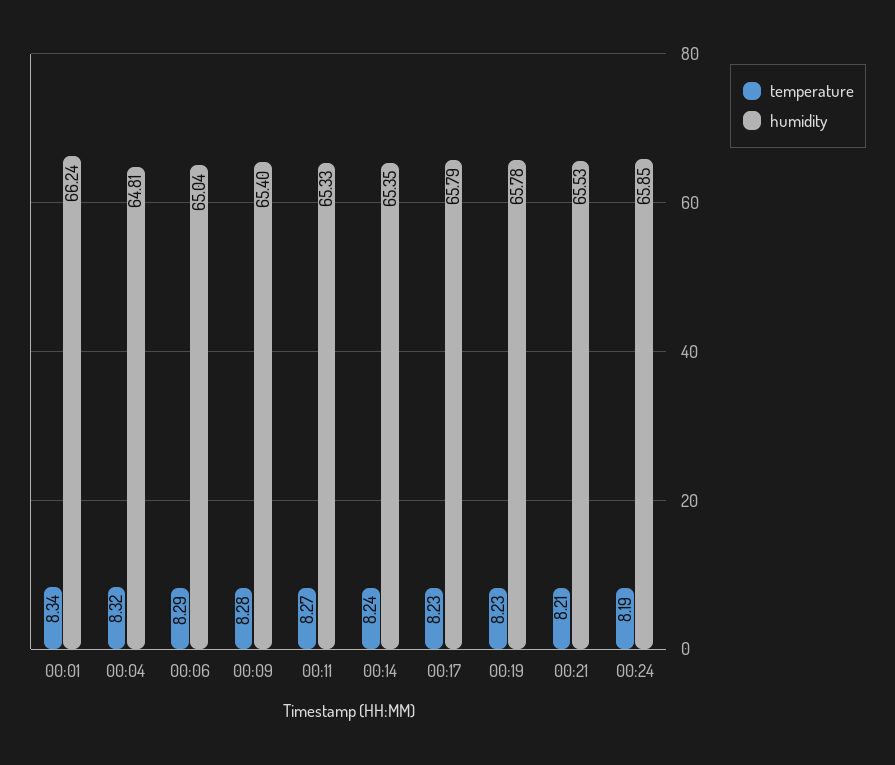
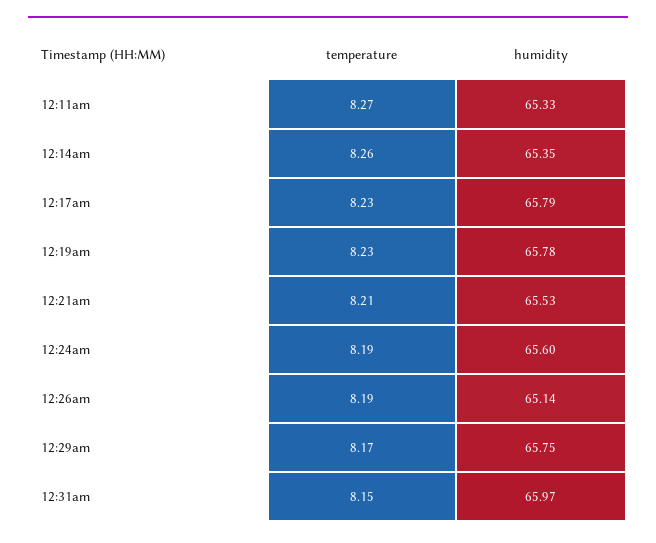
temperature, 00:01: 8.34 -> none
humidity, 00:01: 66.24 -> none
temperature, 00:04: 8.32 -> none
humidity, 00:04: 64.81 -> none
temperature, 00:06: 8.29 -> none
humidity, 00:06: 65.04 -> none
temperature, 00:09: 8.28 -> none
humidity, 00:09: 65.4 -> none
temperature, 00:14: 8.24 -> 8.26
humidity, 00:24: 65.85 -> 65.6
temperature, 12:26am: none -> 8.19
humidity, 12:26am: none -> 65.14
temperature, 12:29am: none -> 8.17
humidity, 12:29am: none -> 65.75
temperature, 12:31am: none -> 8.15
humidity, 12:31am: none -> 65.97

